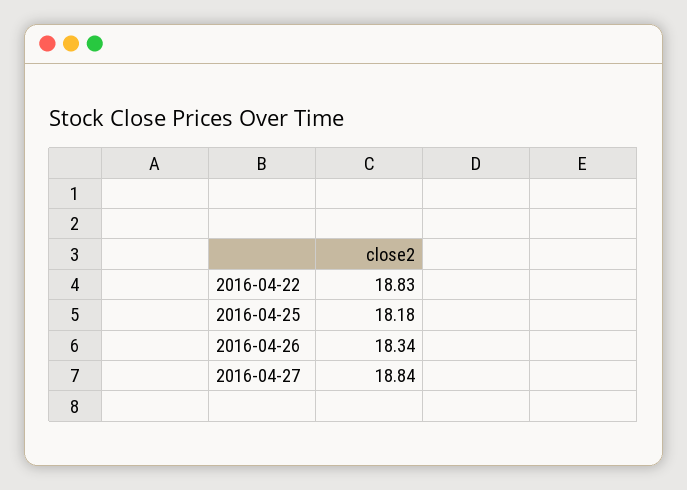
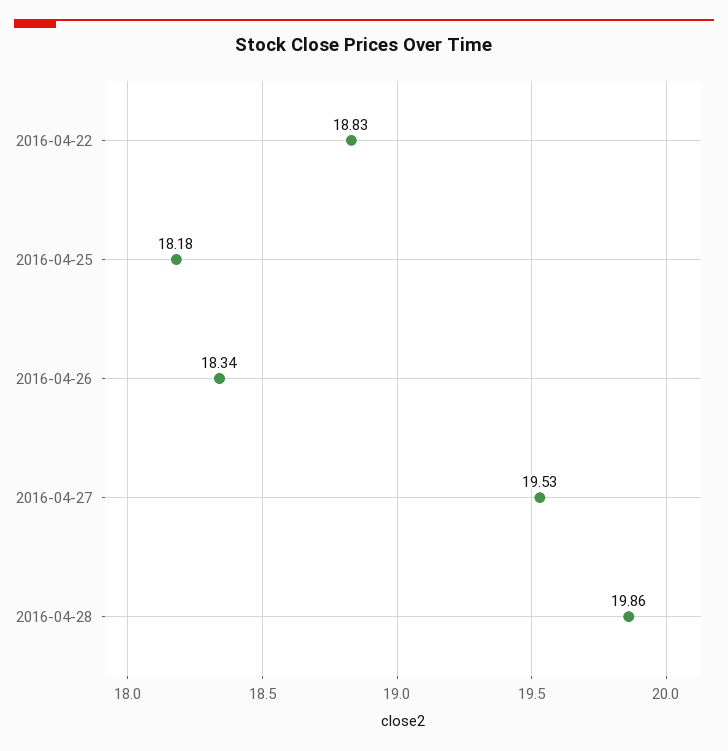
2016-04-27: 18.84 -> 19.53
2016-04-28: none -> 19.86

